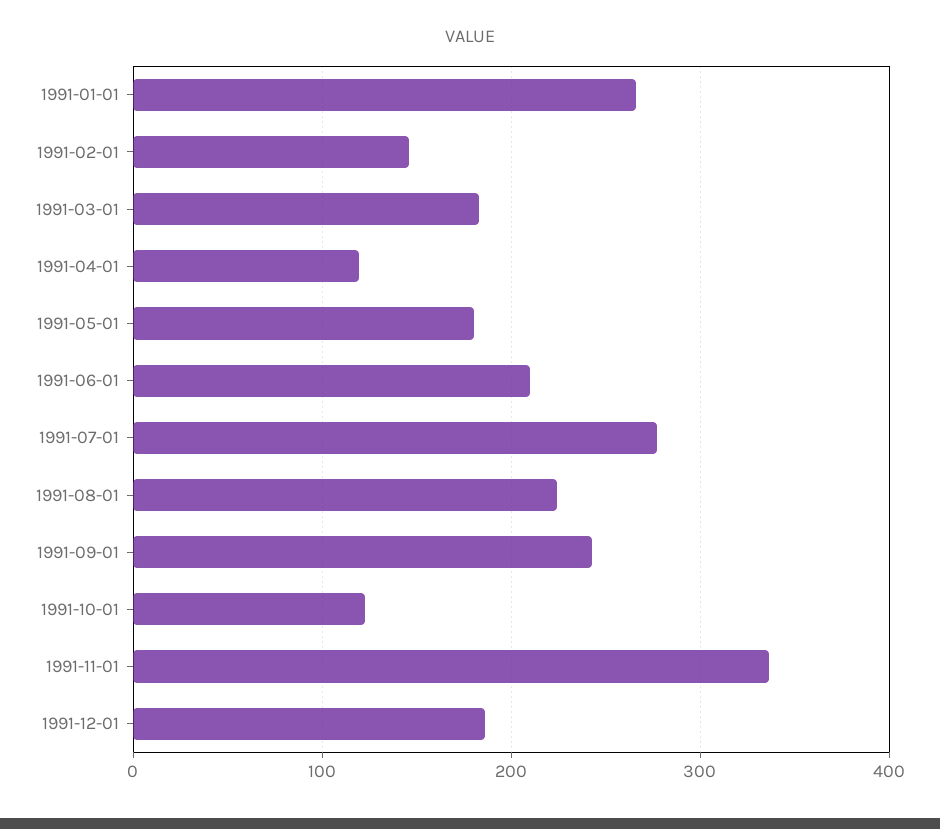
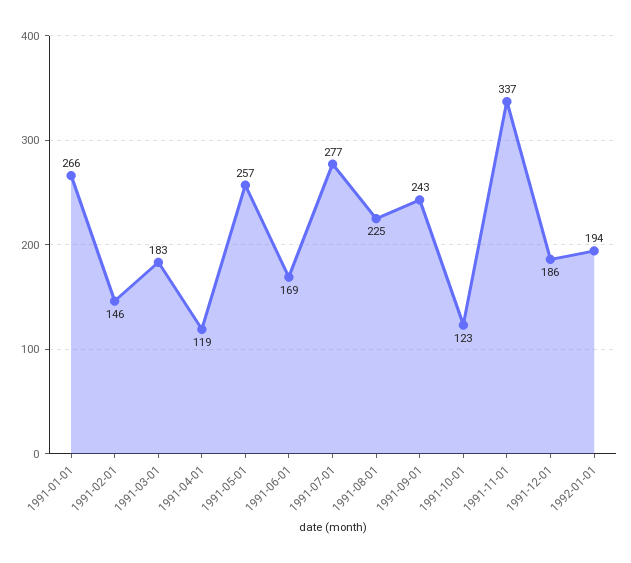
1991-05-01: 180 -> 257
1991-06-01: 210 -> 169
1992-01-01: none -> 194

